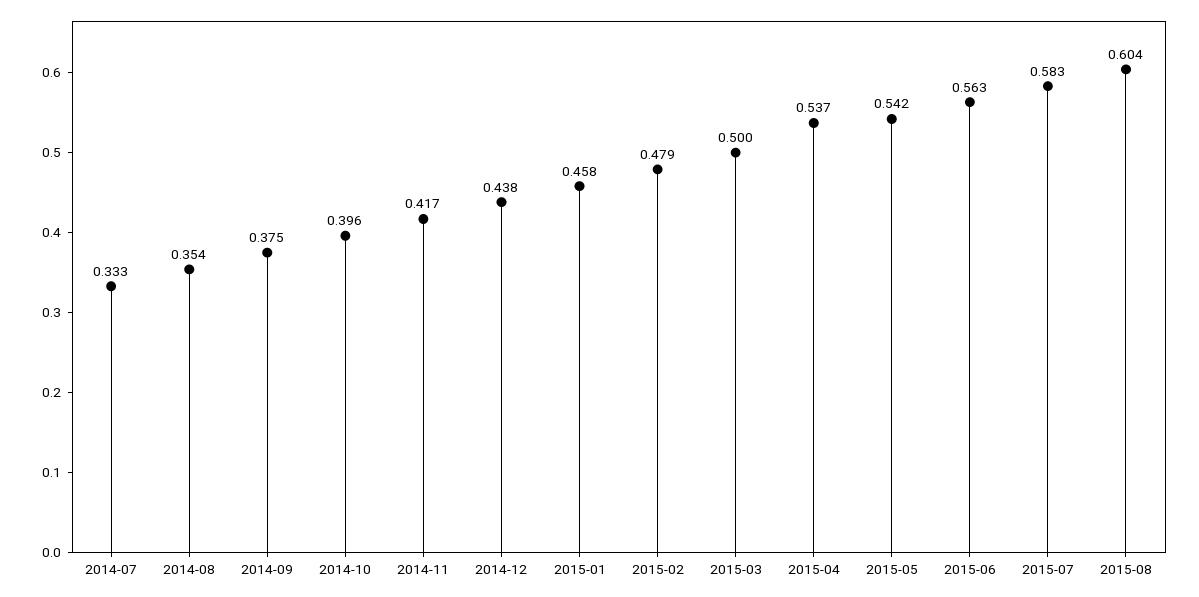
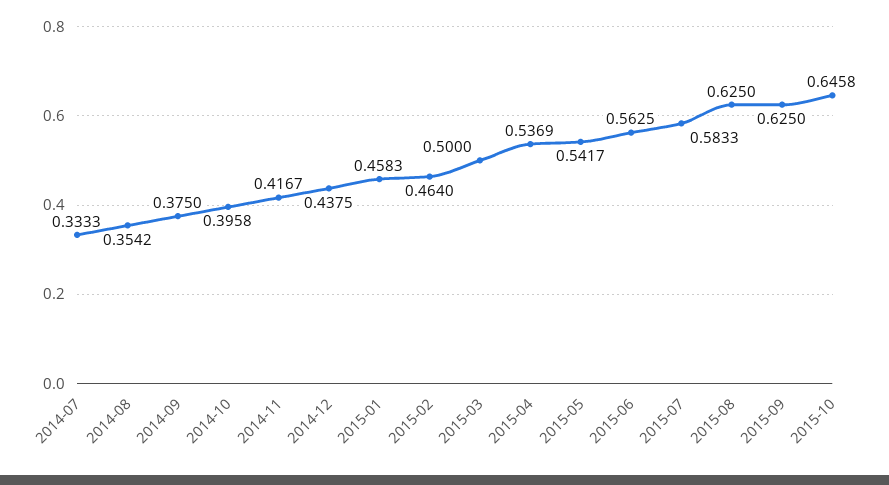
2015-02: 0.479 -> 0.464
2015-08: 0.604 -> 0.625
2015-09: none -> 0.625
2015-10: none -> 0.6458

